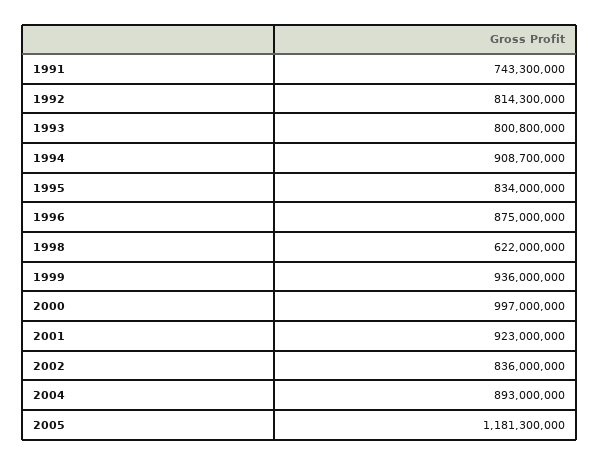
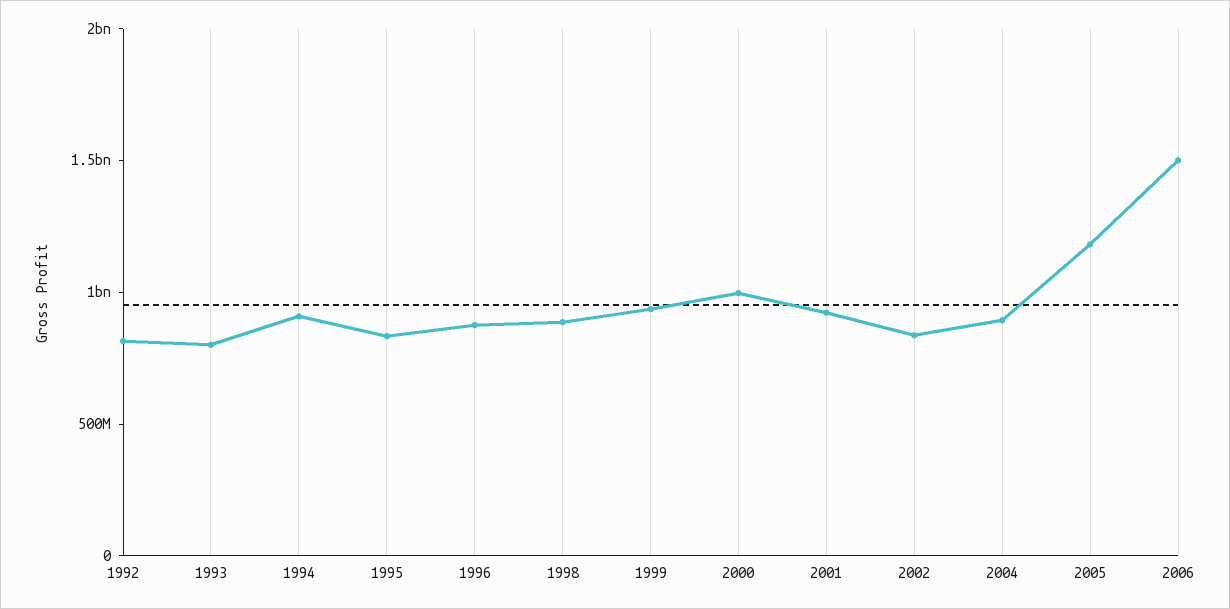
1991: 743300000 -> none
1998: 622000000 -> 900000000
2006: none -> 1500000000

